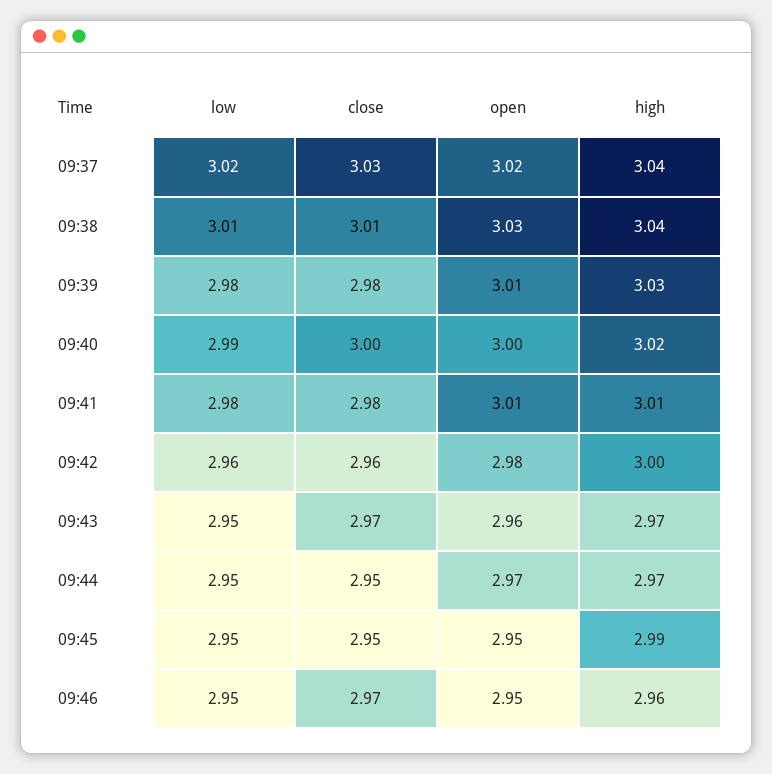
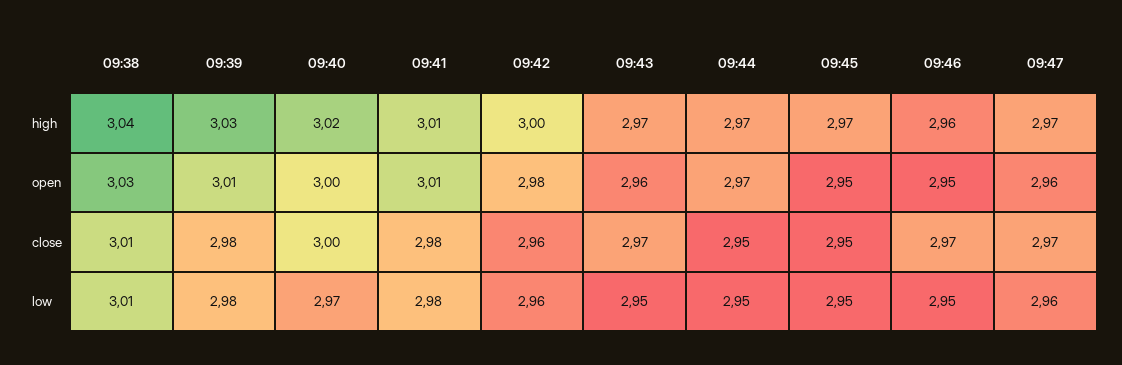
low, 09:37: 3.02 -> none
close, 09:37: 3.03 -> none
open, 09:37: 3.02 -> none
high, 09:37: 3.04 -> none
low, 09:40: 2.99 -> 2.97
high, 09:45: 2.99 -> 2.97
high, 09:47: none -> 2.97
open, 09:47: none -> 2.96
close, 09:47: none -> 2.97
low, 09:47: none -> 2.96

